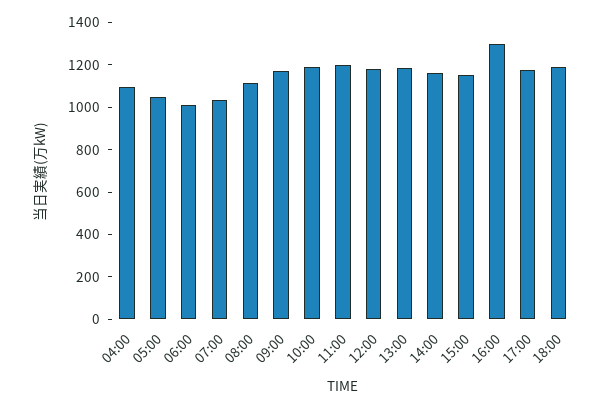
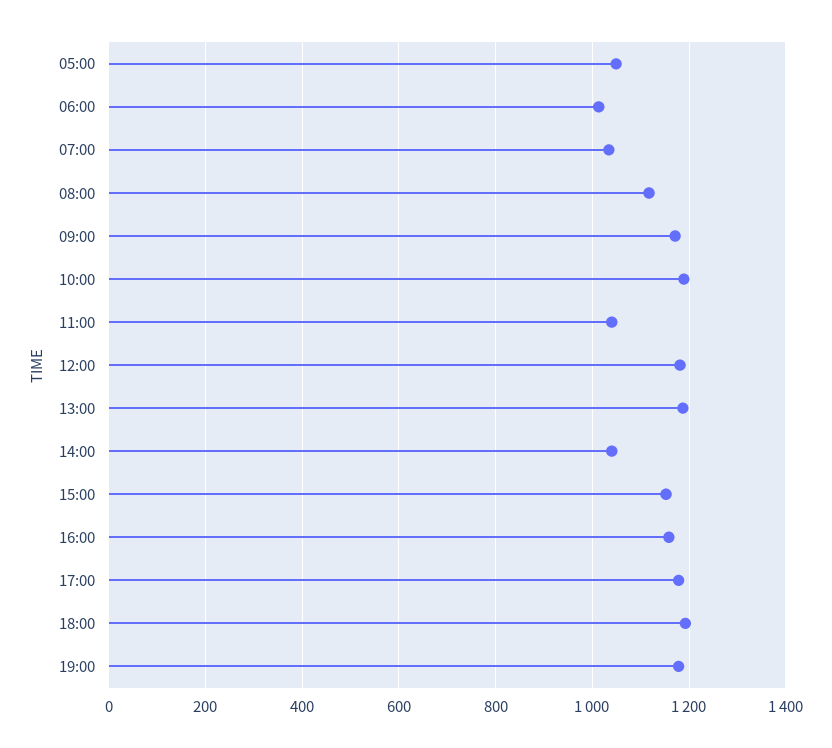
04:00: 1100 -> none
11:00: 1200 -> 1040
14:00: 1150 -> 1040
16:00: 1300 -> 1160
19:00: none -> 1180

